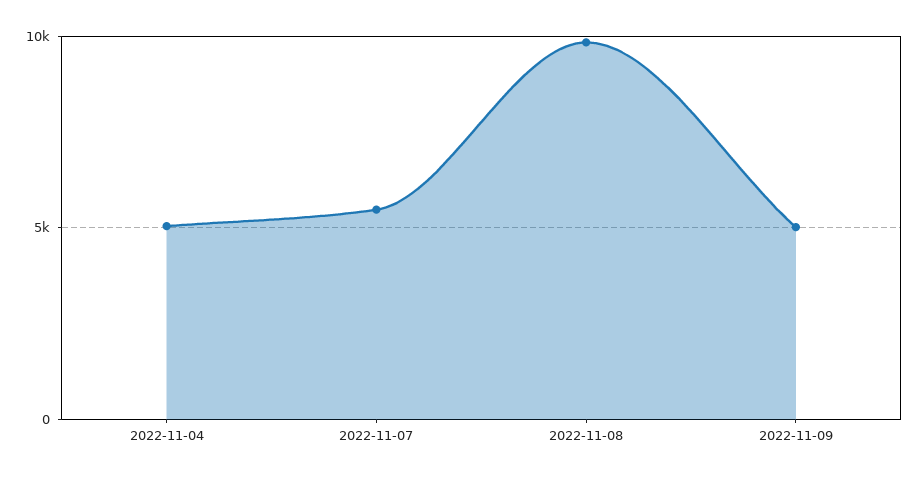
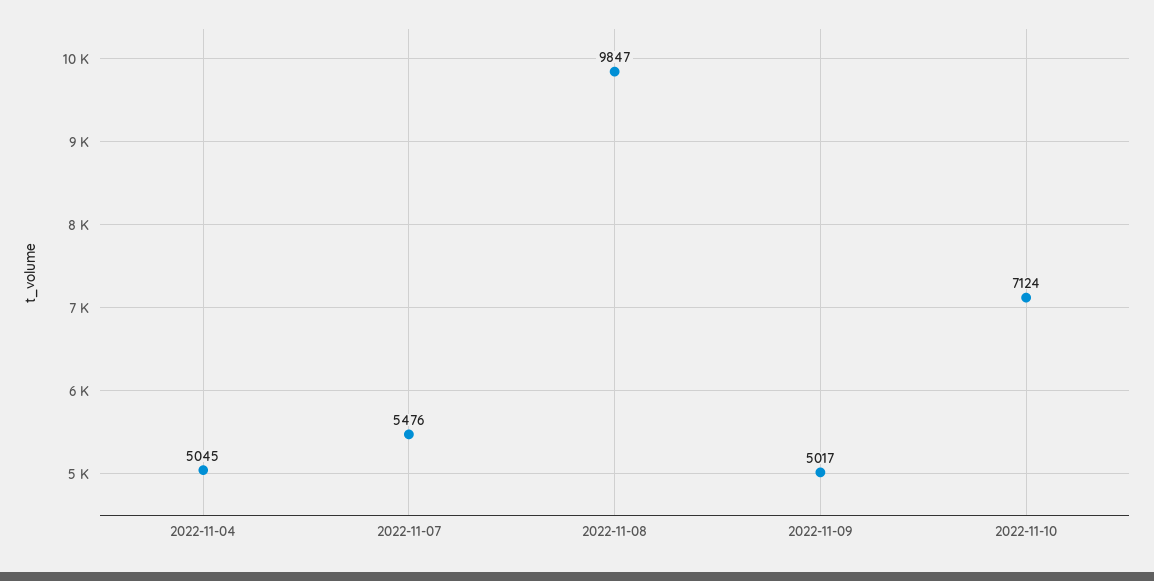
2022-11-10: none -> 7124

